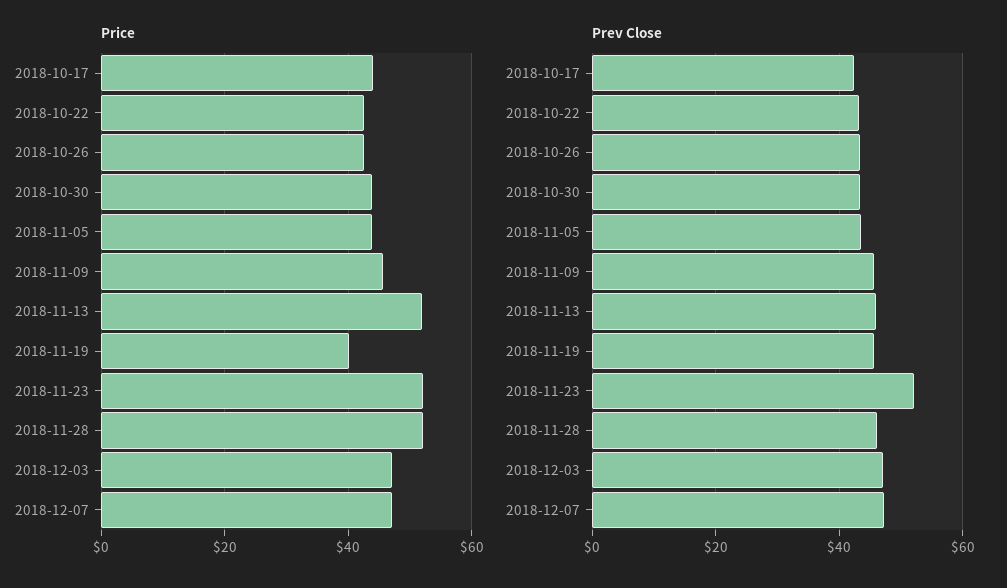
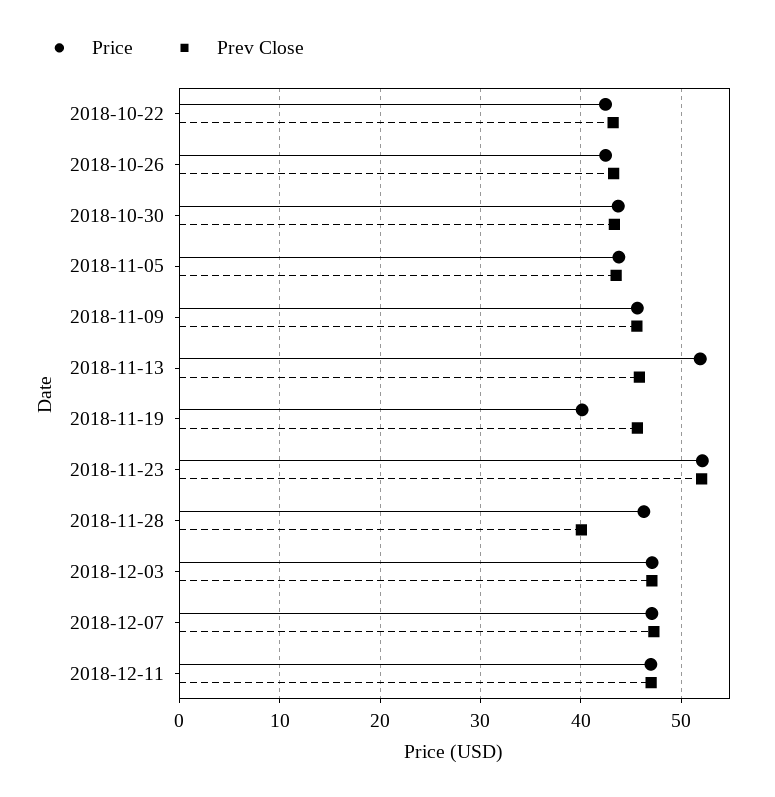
Price, 2018-10-17: 44 -> none
Price, 2018-11-28: 52 -> 46
Prev Close, 2018-10-17: 42 -> none
Prev Close, 2018-11-28: 46 -> 40
Price, 2018-12-11: none -> 47
Prev Close, 2018-12-11: none -> 47

